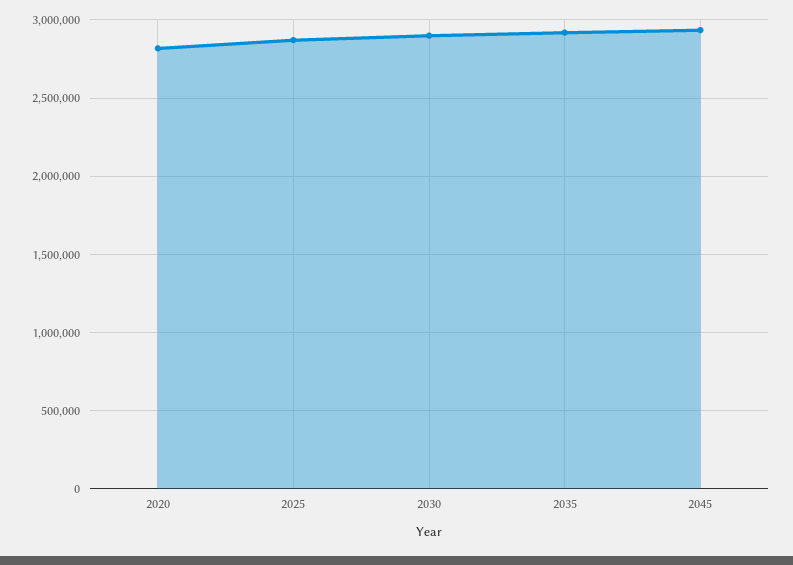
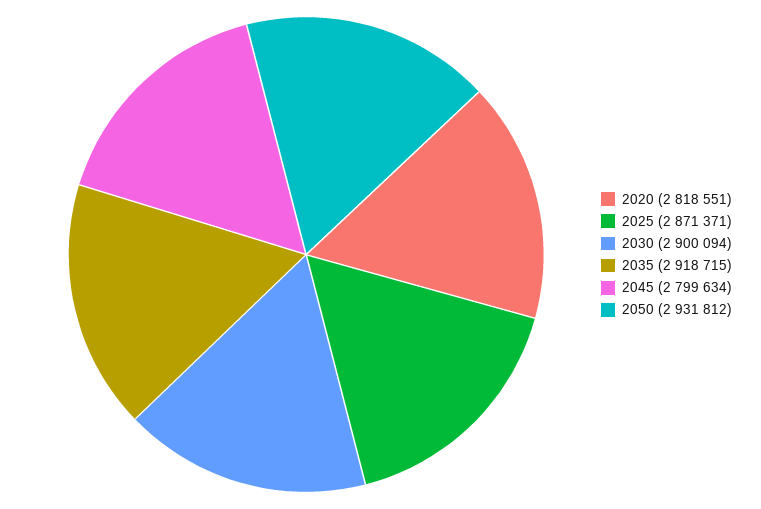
2045: 2950000 -> 2799634
2050: none -> 2931812

